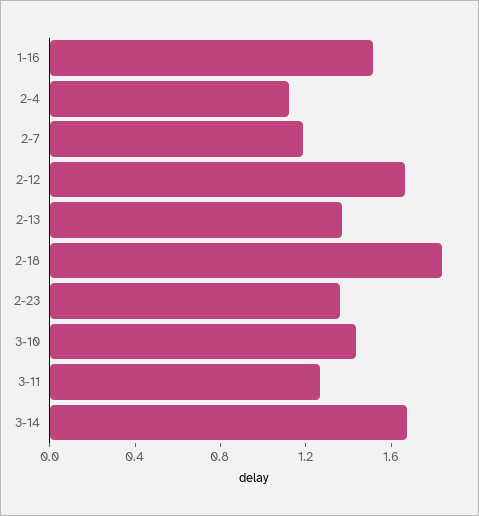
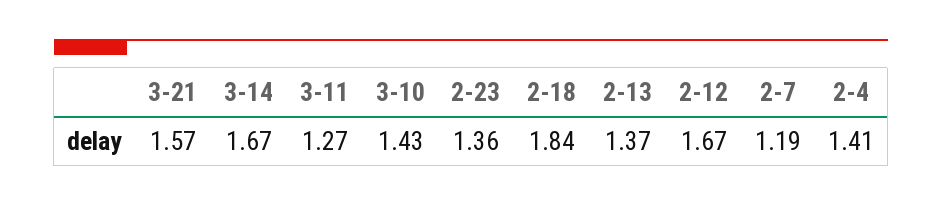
1-16: 1.5 -> none
2-4: 1.1 -> 1.41
3-21: none -> 1.57

